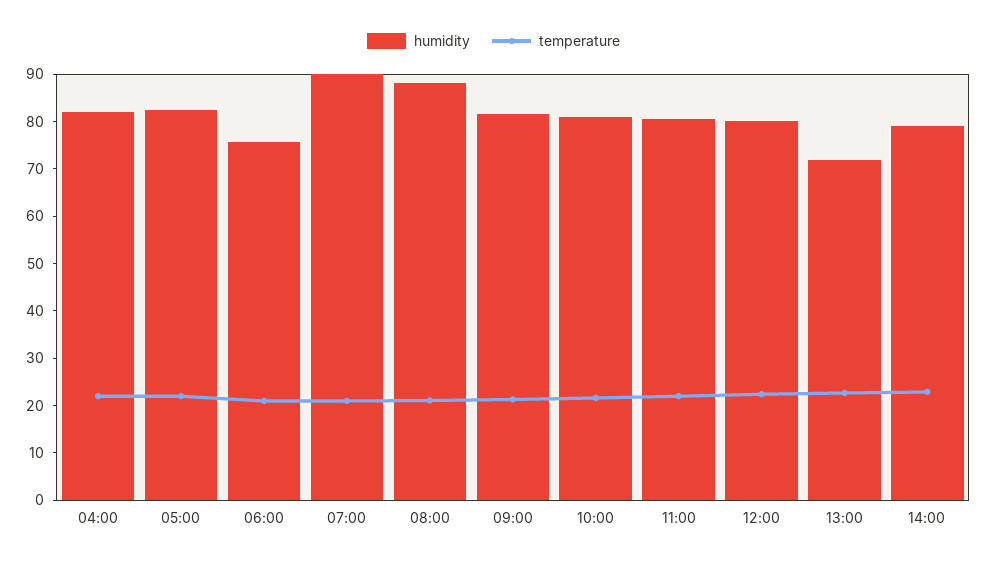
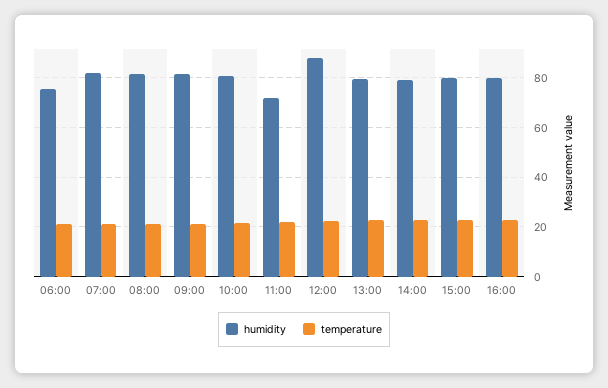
humidity, 04:00: 82 -> none
temperature, 04:00: 22 -> none
humidity, 05:00: 82 -> none
temperature, 05:00: 22 -> none
humidity, 07:00: 90 -> 82.5
humidity, 08:00: 88 -> 82.5
humidity, 11:00: 80 -> 72.5
humidity, 12:00: 80 -> 87.5
humidity, 13:00: 72 -> 80
humidity, 15:00: none -> 80
temperature, 15:00: none -> 22.5
humidity, 16:00: none -> 80
temperature, 16:00: none -> 22.5

